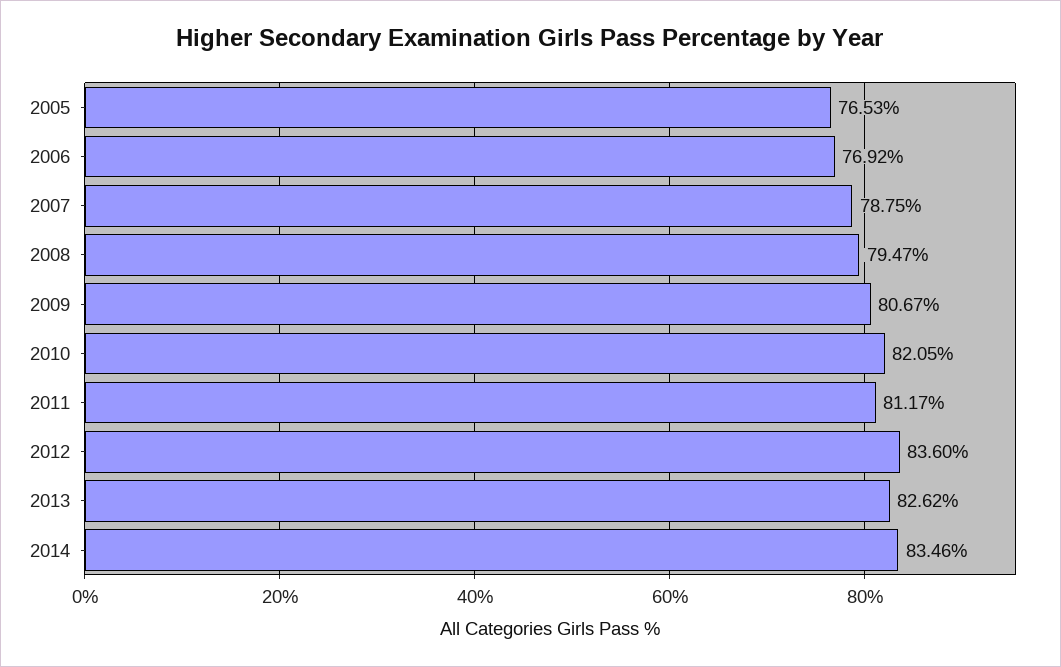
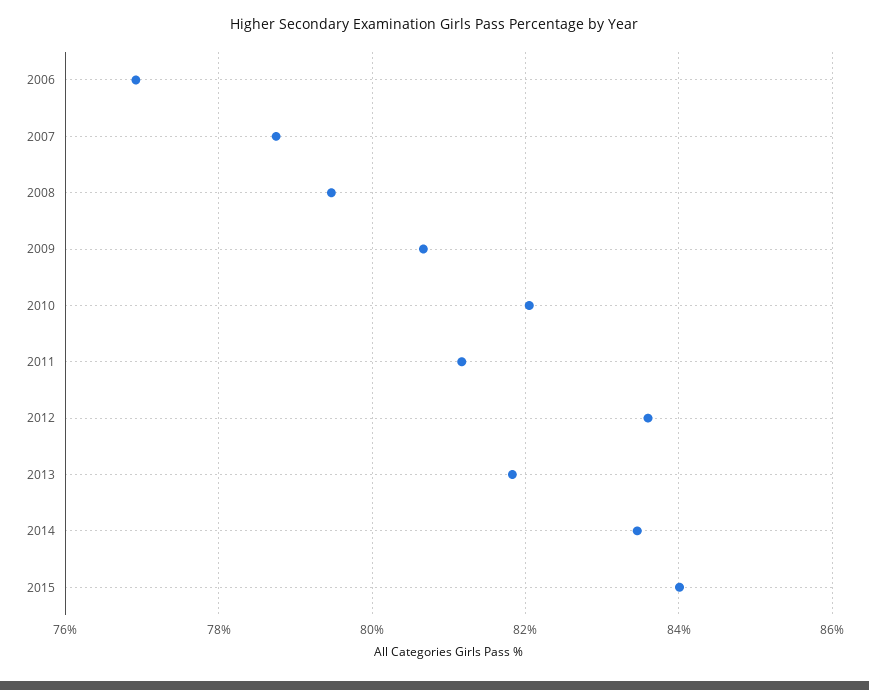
2005: 76.53 -> none
2013: 82.62 -> 81.8
2015: none -> 84

